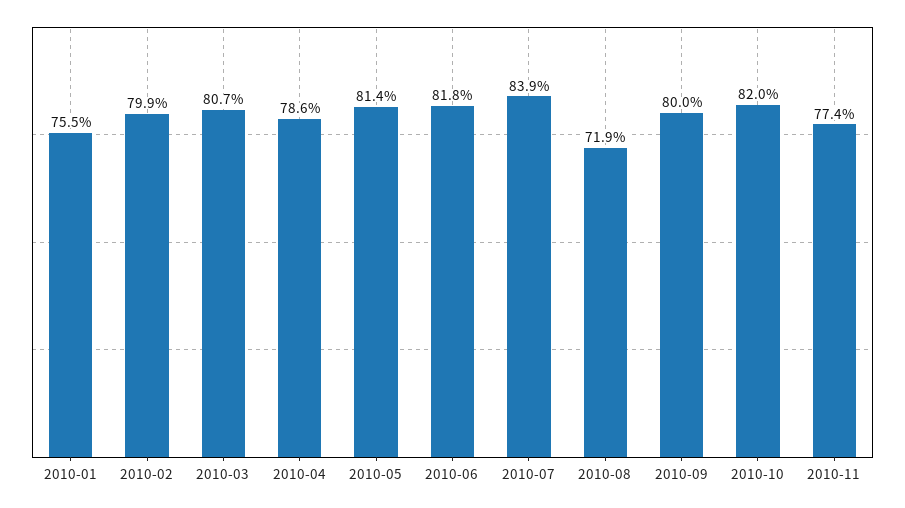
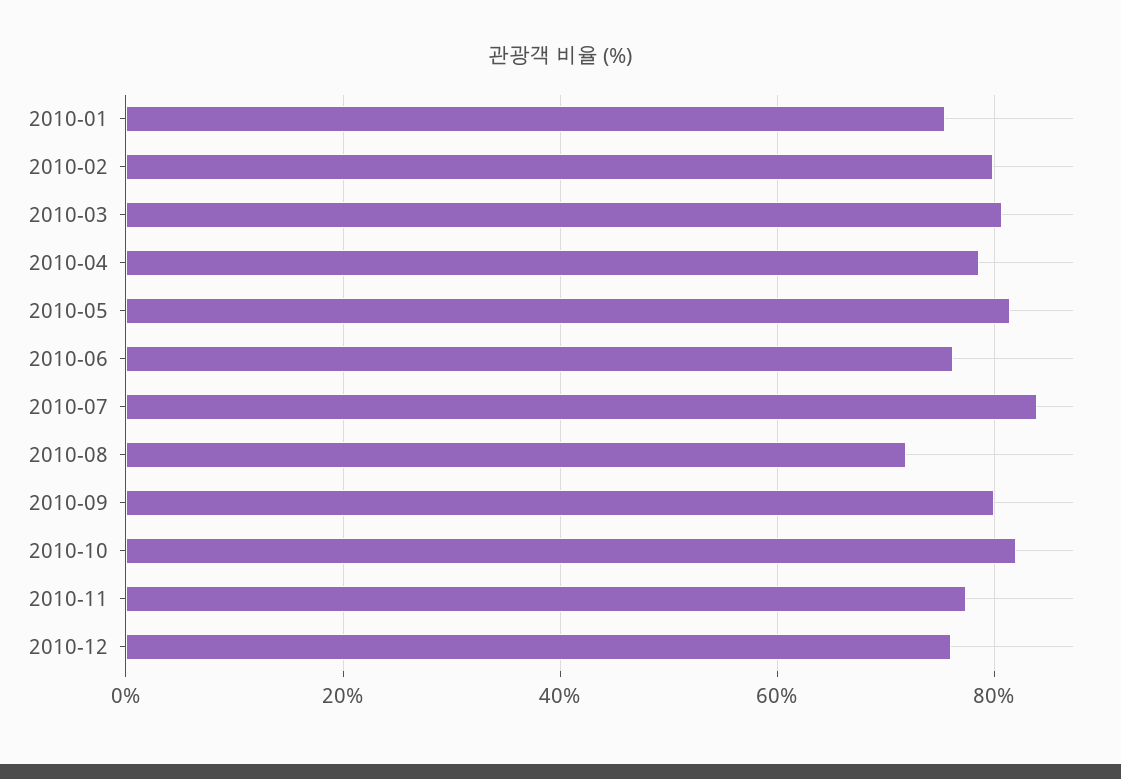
2010-06: 81.8 -> 76
2010-12: none -> 76

